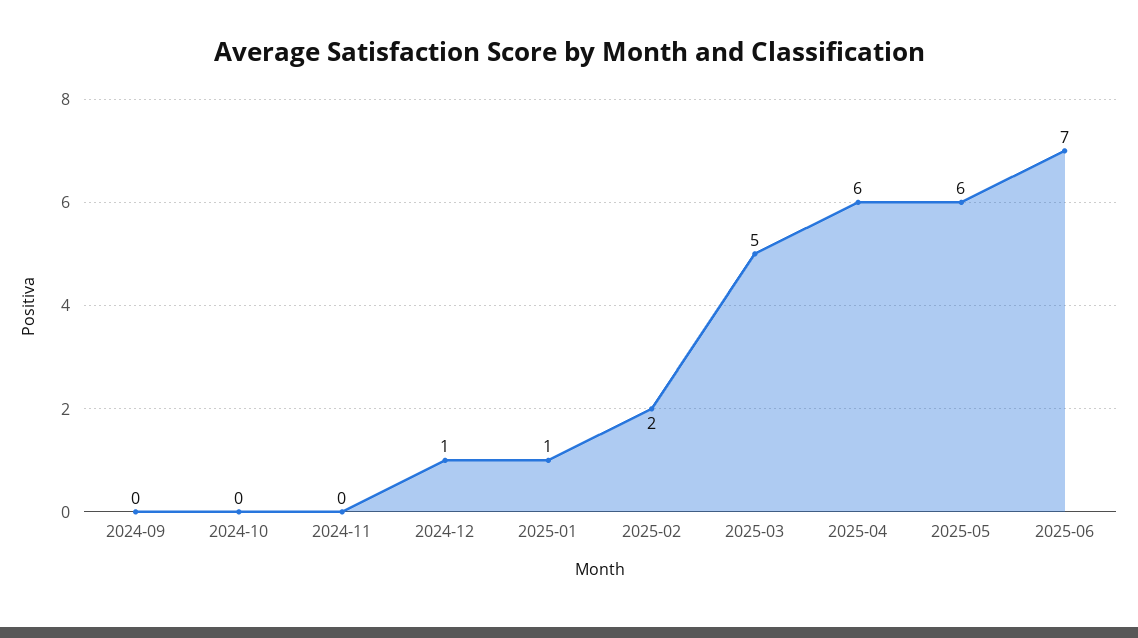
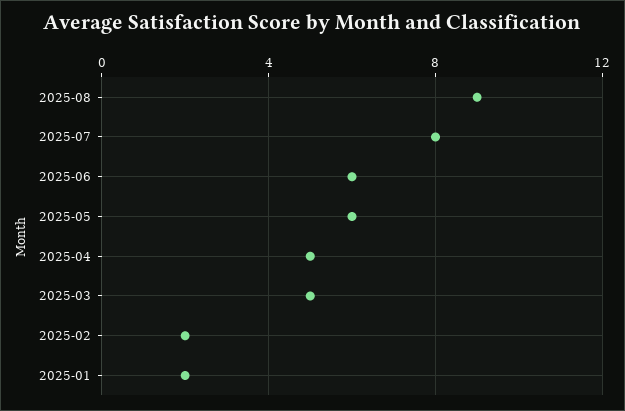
2024-09: 0 -> none
2024-10: 0 -> none
2024-11: 0 -> none
2024-12: 1 -> none
2025-01: 1 -> 2
2025-04: 6 -> 5
2025-06: 7 -> 6
2025-08: none -> 9
2025-07: none -> 8

